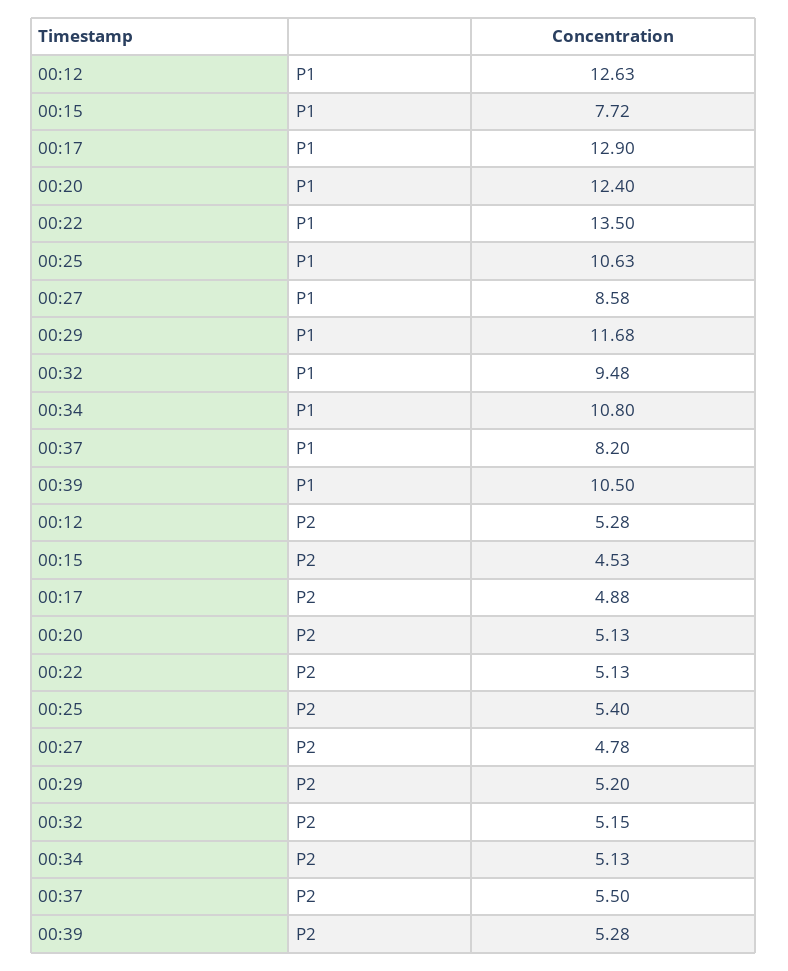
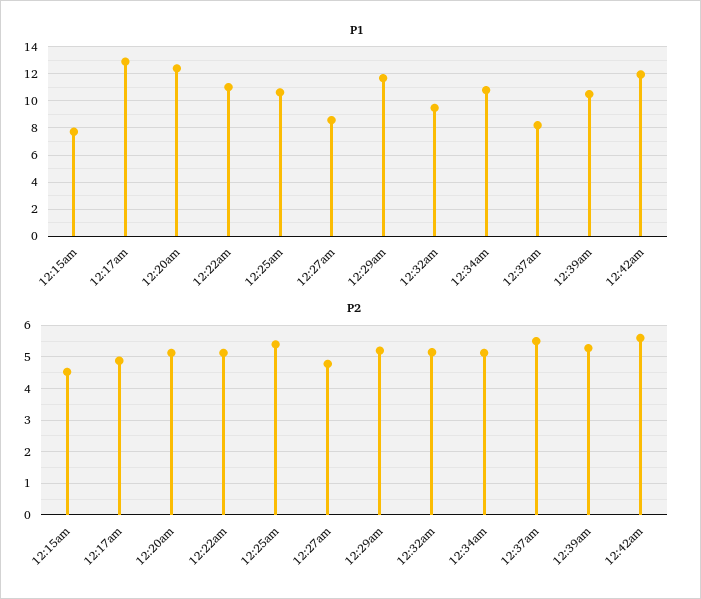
P1, 00:12: 12.63 -> none
P1, 00:22: 13.5 -> 11
P2, 00:12: 5.28 -> none
P1, 12:42am: none -> 12
P2, 12:42am: none -> 5.6

